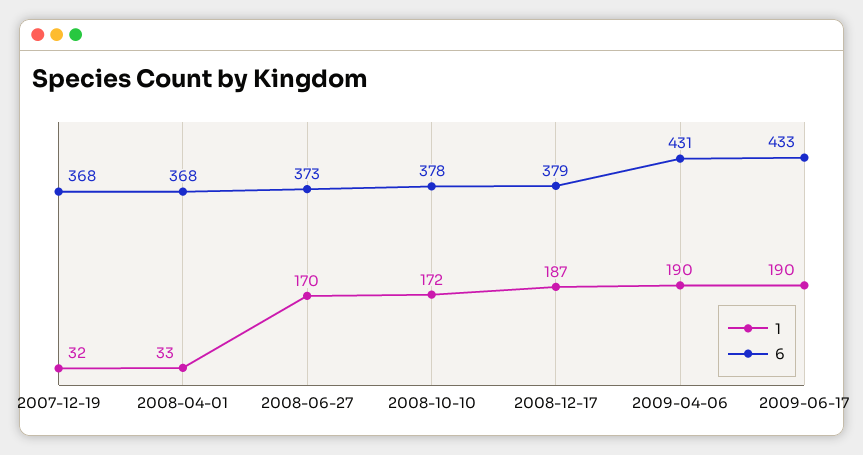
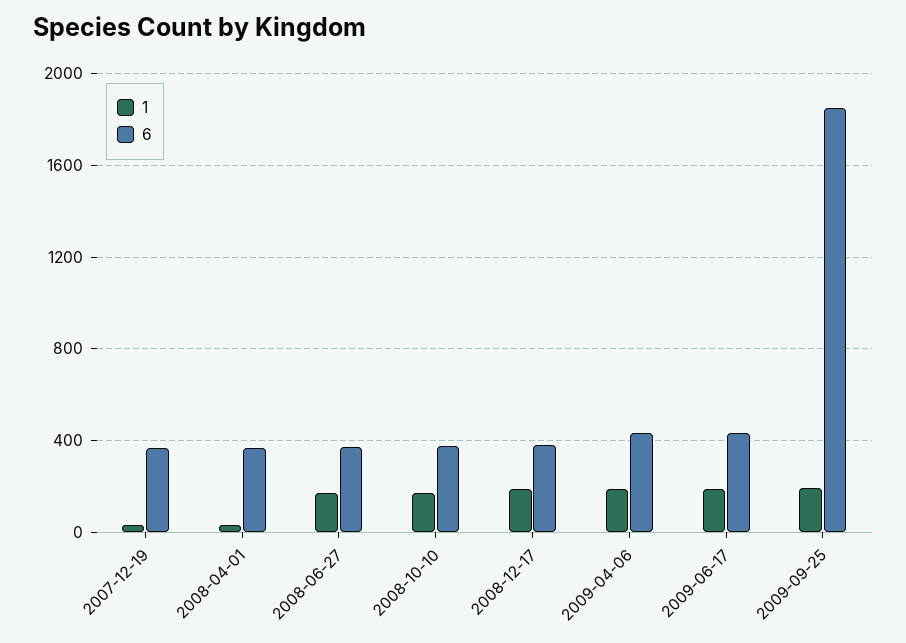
1, 2009-09-25: none -> 200
6, 2009-09-25: none -> 1850

